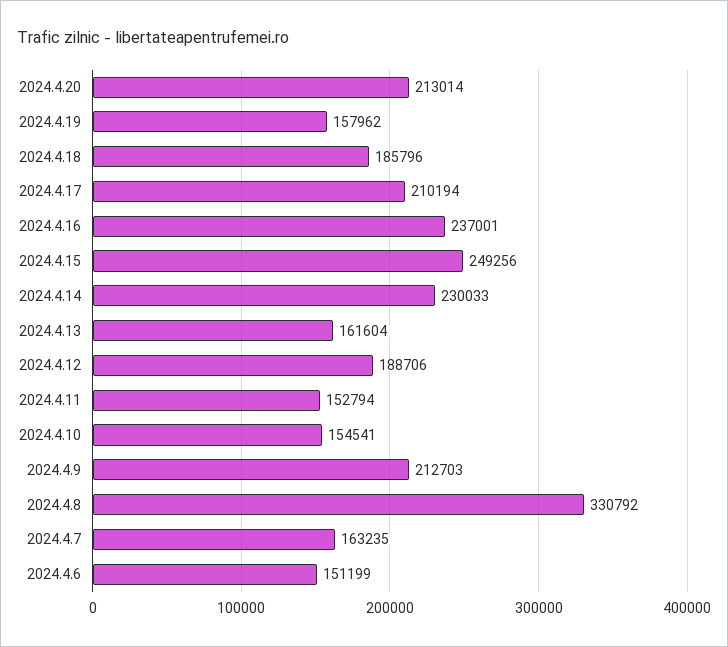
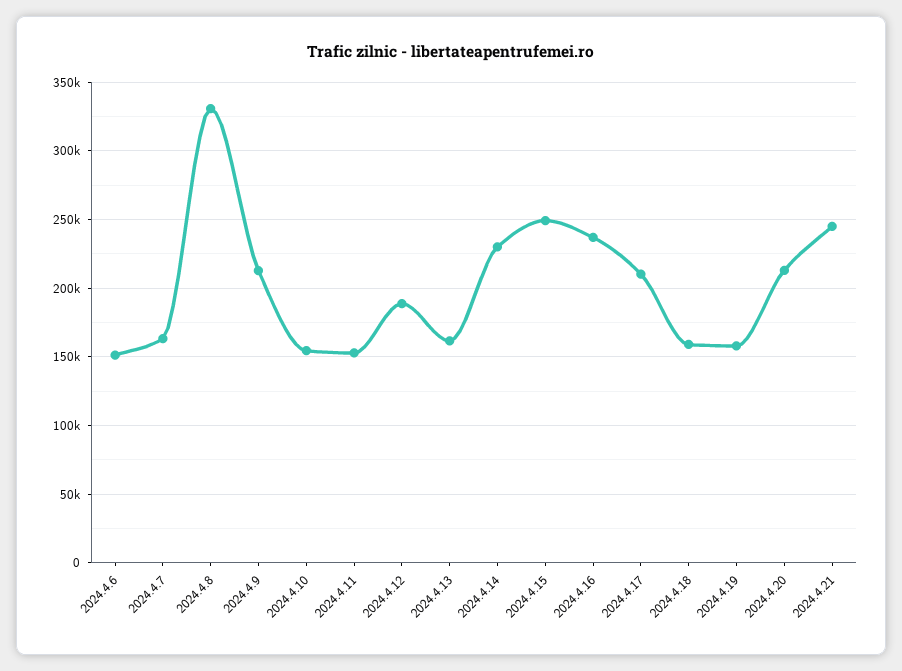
2024.4.18: 185796 -> 160000
2024.4.21: none -> 245000

